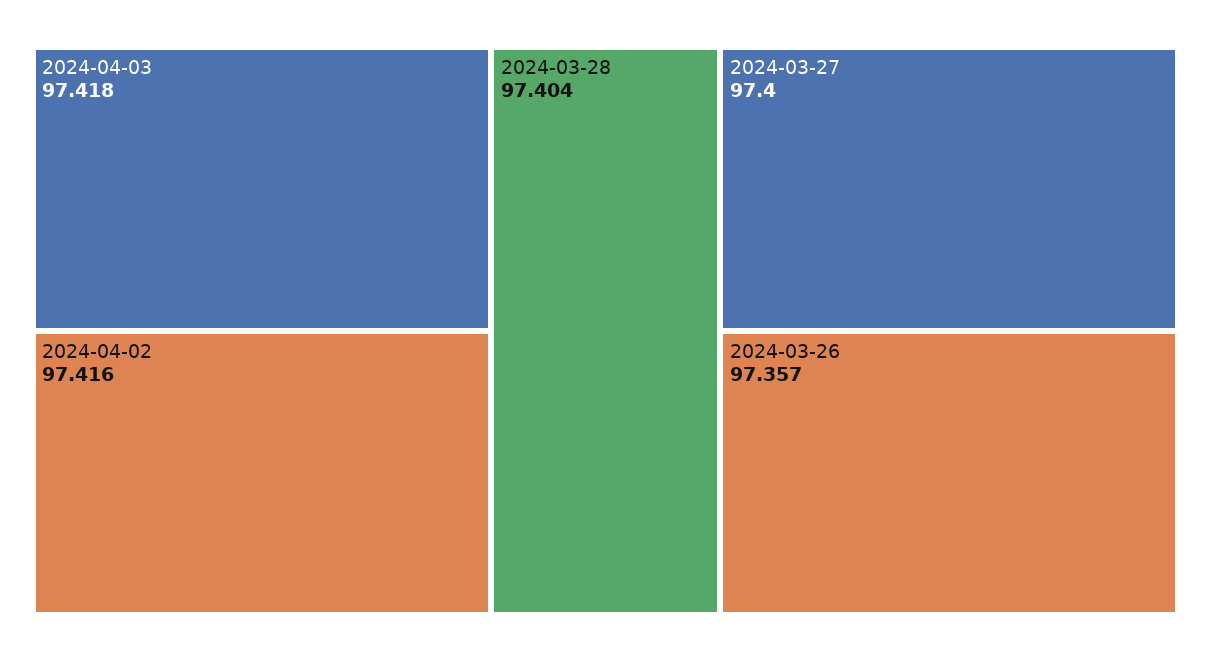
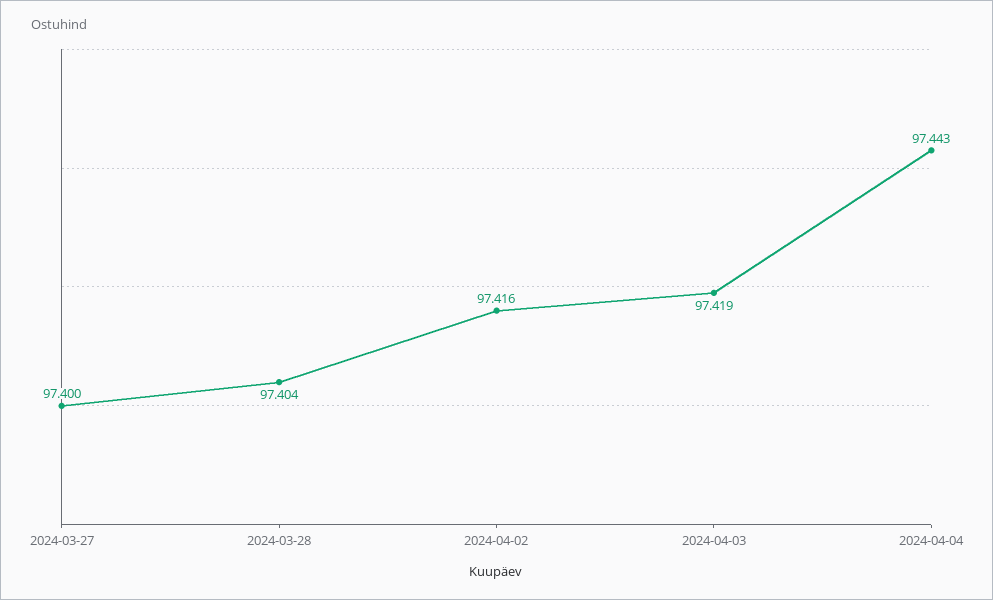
2024-04-03: 97.418 -> 97.419
2024-03-26: 97.357 -> none
2024-04-04: none -> 97.443

